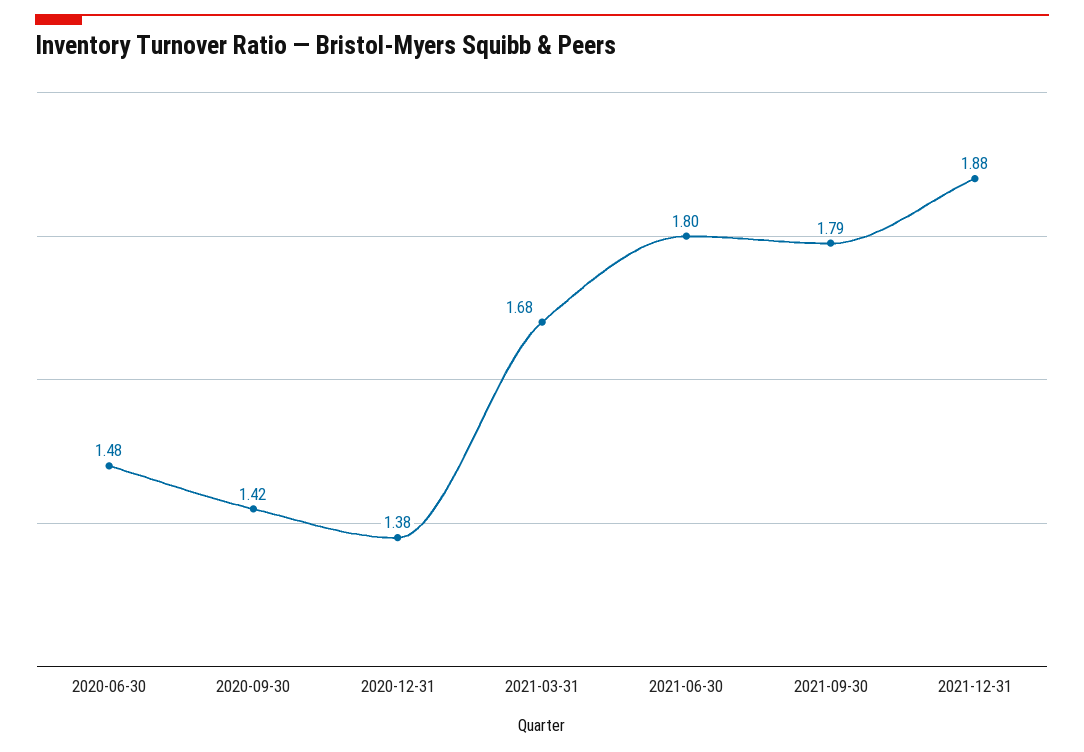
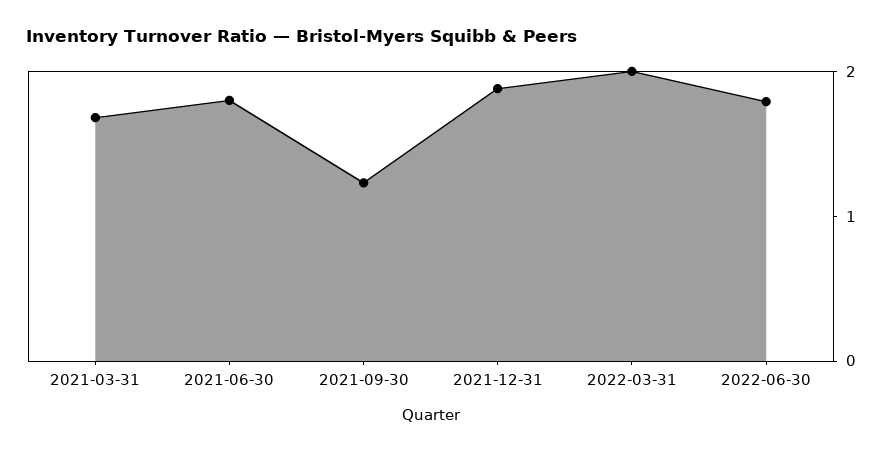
2020-06-30: 1.48 -> none
2020-09-30: 1.42 -> none
2020-12-31: 1.38 -> none
2021-09-30: 1.79 -> 1.2
2022-03-31: none -> 2
2022-06-30: none -> 1.8

